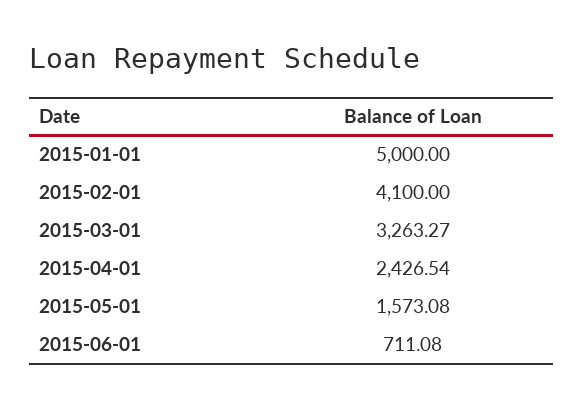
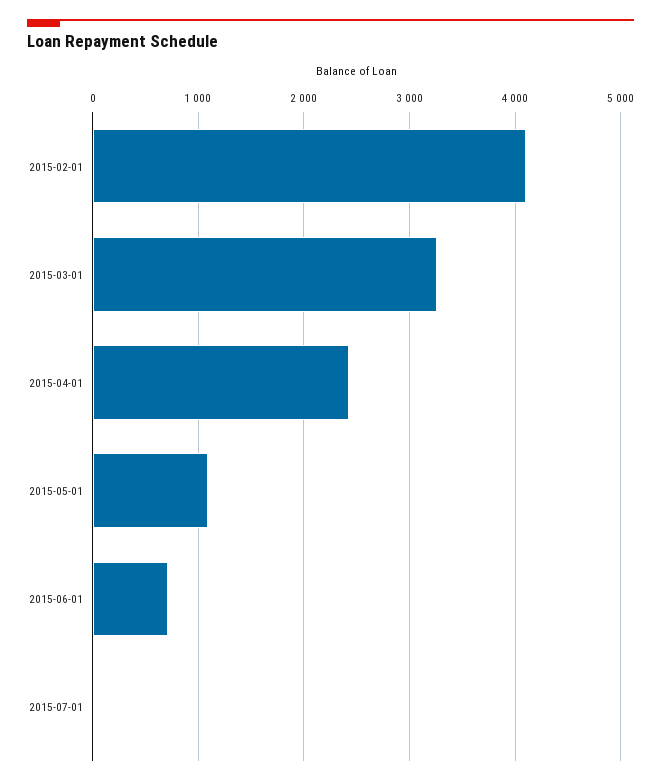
2015-01-01: 5000 -> none
2015-05-01: 1573.08 -> 1100
2015-07-01: none -> 0

